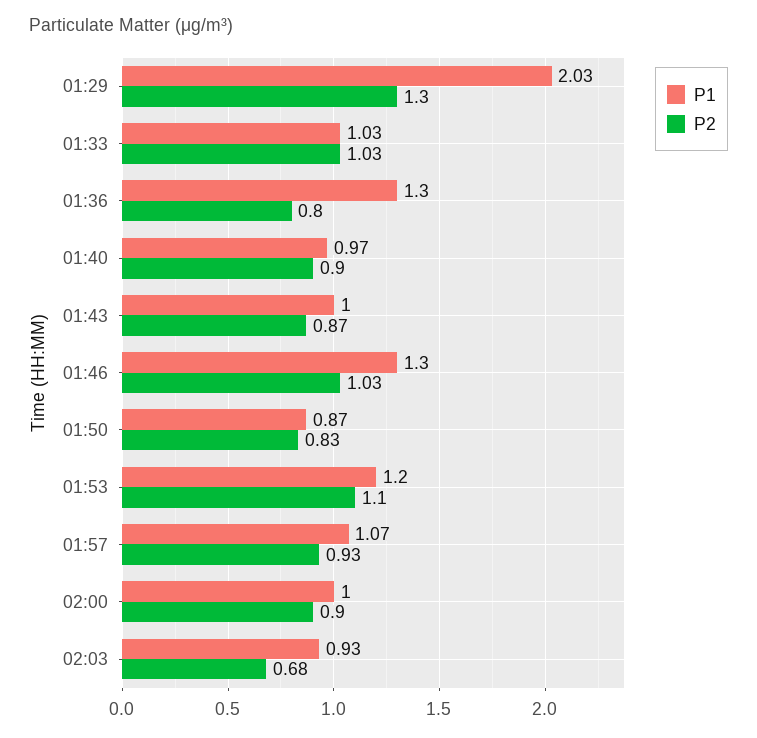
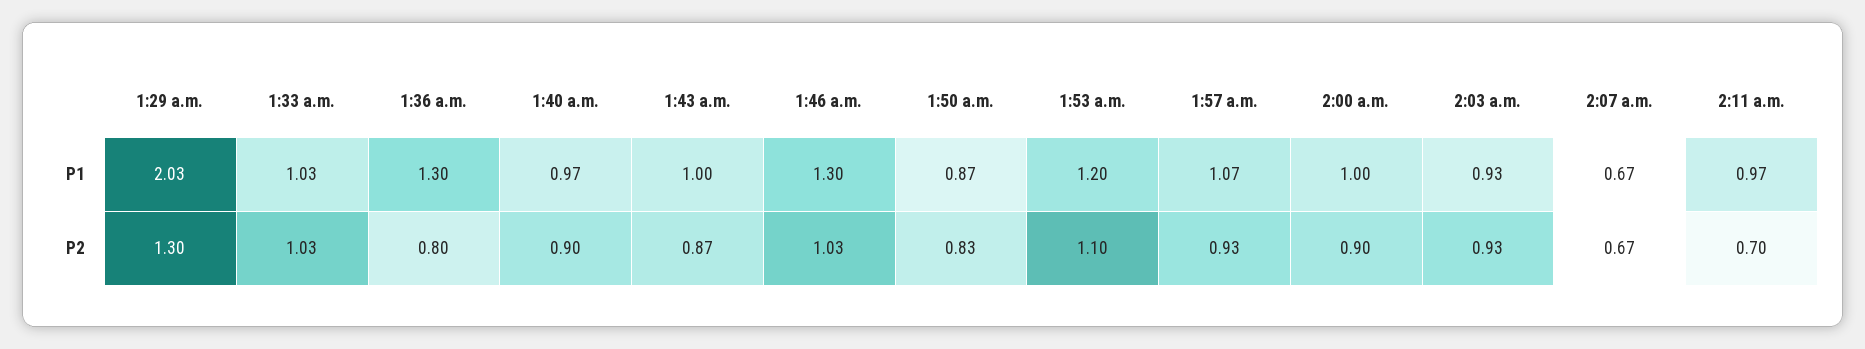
P2, 02:03: 0.68 -> 0.93
P1, 2:07 a.m.: none -> 0.67
P1, 2:11 a.m.: none -> 0.97
P2, 2:07 a.m.: none -> 0.67
P2, 2:11 a.m.: none -> 0.7

